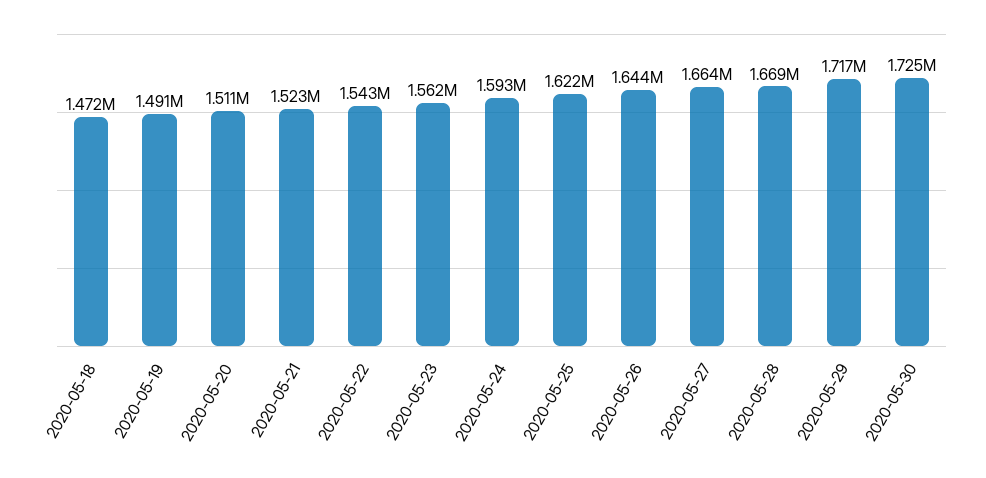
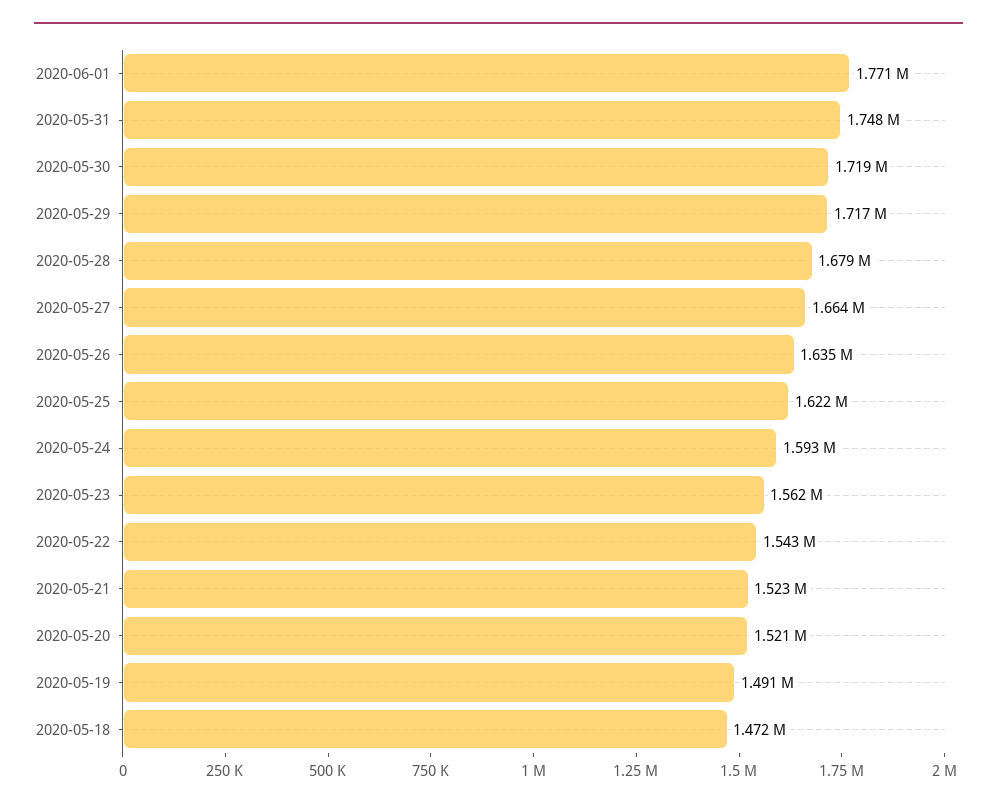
2020-05-20: 1511000 -> 1521000
2020-05-26: 1644000 -> 1635000
2020-05-28: 1669000 -> 1679000
2020-05-30: 1725000 -> 1719000
2020-06-01: none -> 1771000
2020-05-31: none -> 1748000

